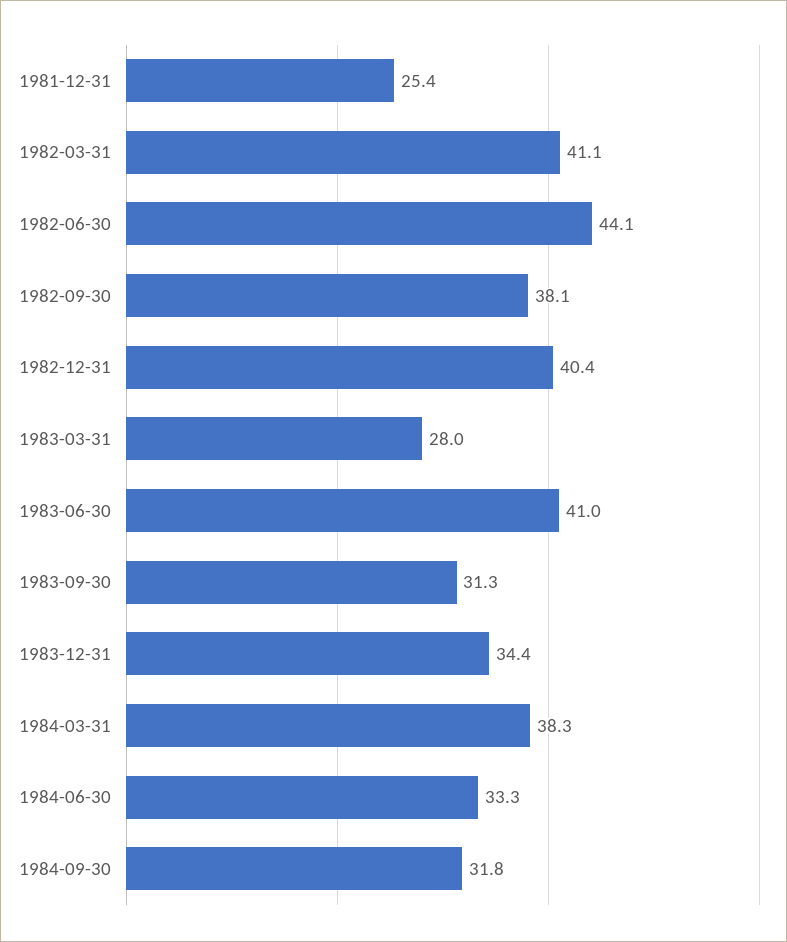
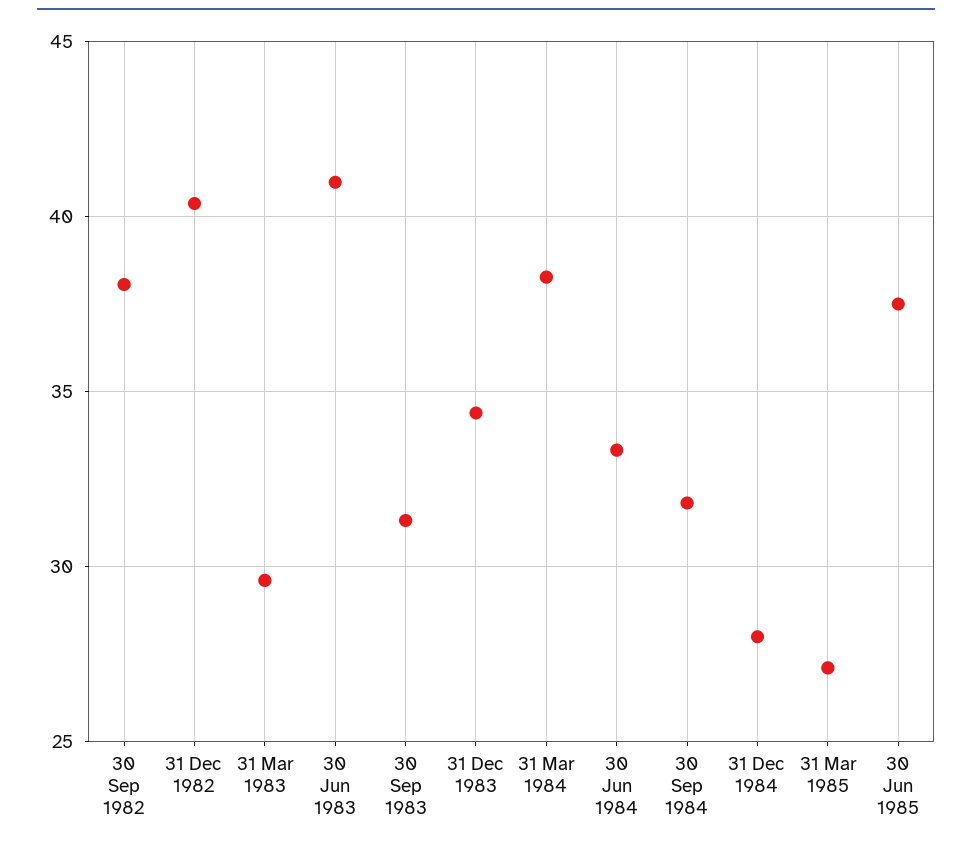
1981-12-31: 25.4 -> none
1982-03-31: 41.1 -> none
1982-06-30: 44.1 -> none
1983-03-31: 28 -> 29.5
31 Dec 1984: none -> 28
31 Mar 1985: none -> 27
30 Jun 1985: none -> 37.5

